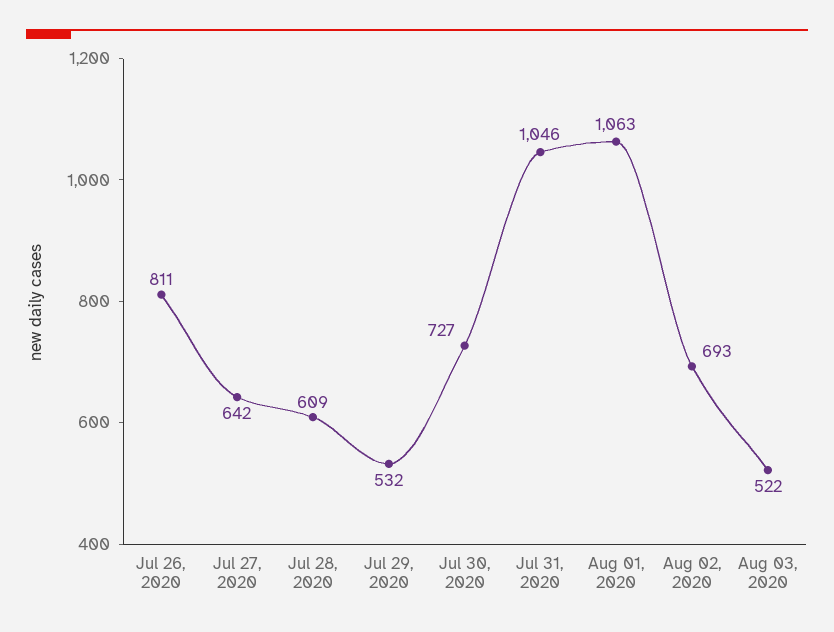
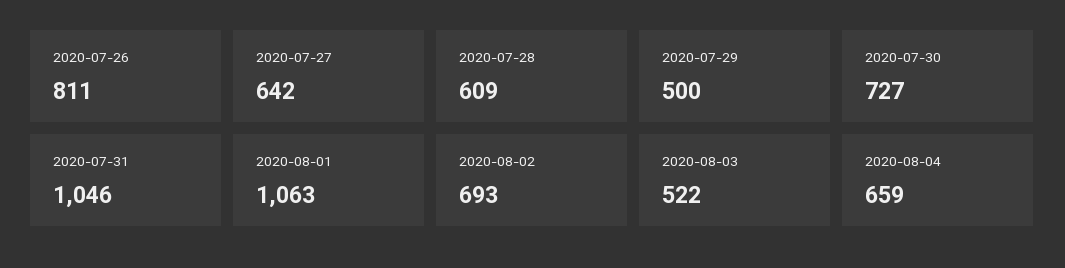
Jul 29, 2020: 532 -> 500
2020-08-04: none -> 659

